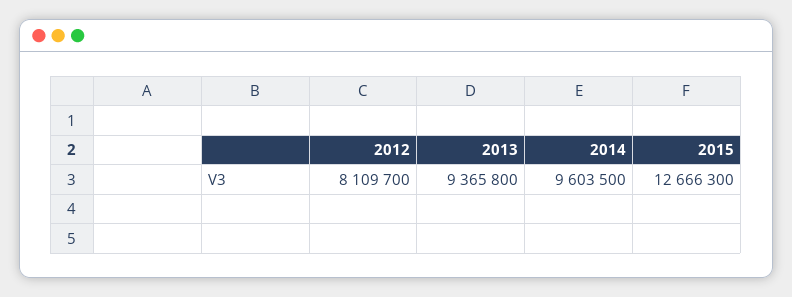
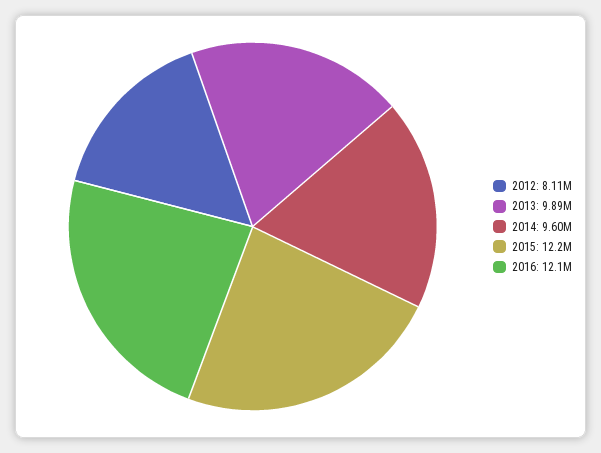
2013: 9365800 -> 9890000
2015: 12666300 -> 12200000
2016: none -> 12100000

